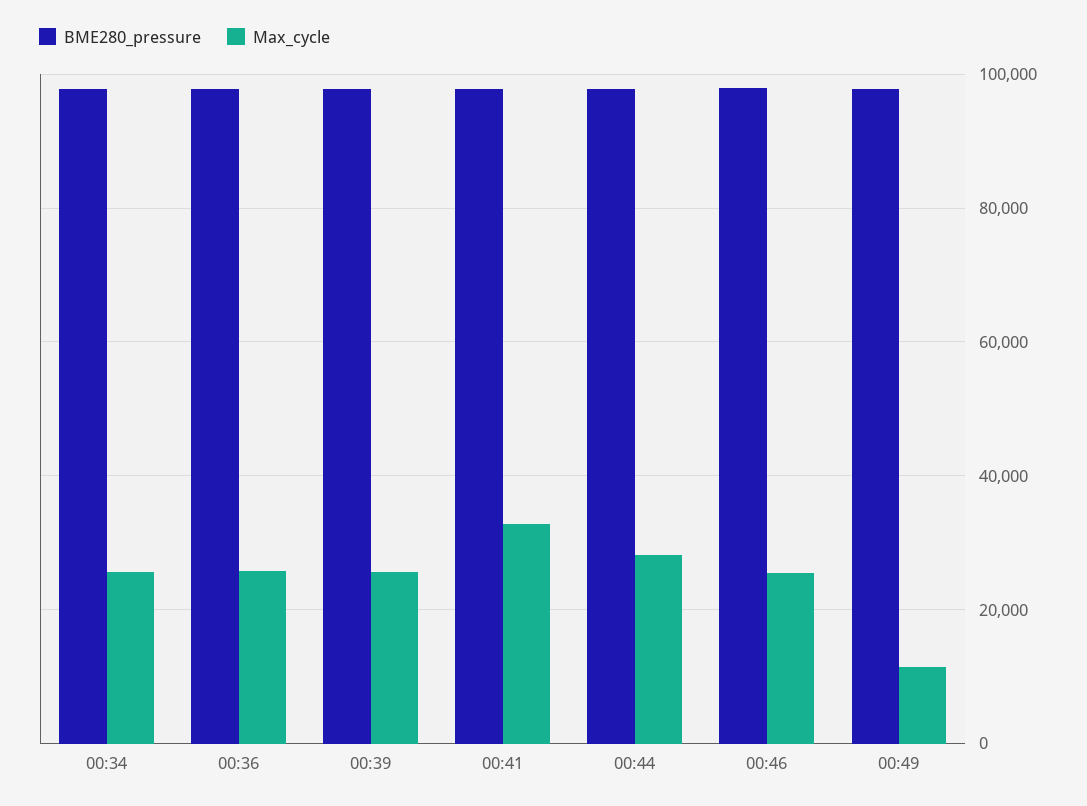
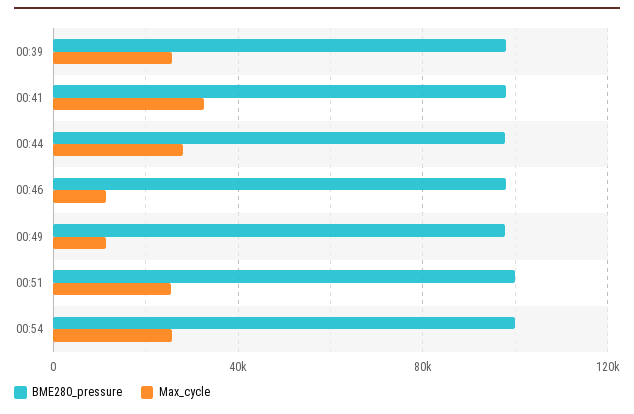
BME280_pressure, 00:34: 98000 -> none
Max_cycle, 00:34: 26000 -> none
BME280_pressure, 00:36: 98000 -> none
Max_cycle, 00:36: 26000 -> none
Max_cycle, 00:46: 26000 -> 10000
BME280_pressure, 00:51: none -> 100000
Max_cycle, 00:51: none -> 25000
BME280_pressure, 00:54: none -> 100000
Max_cycle, 00:54: none -> 25000

